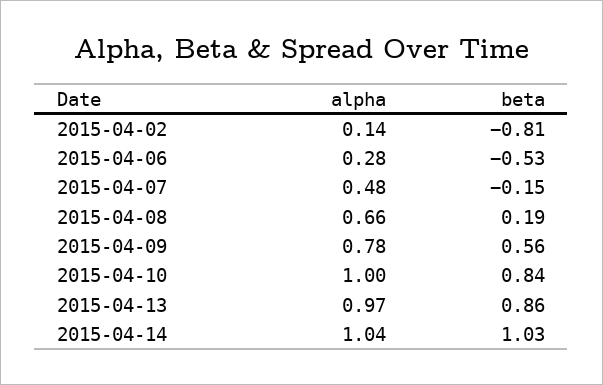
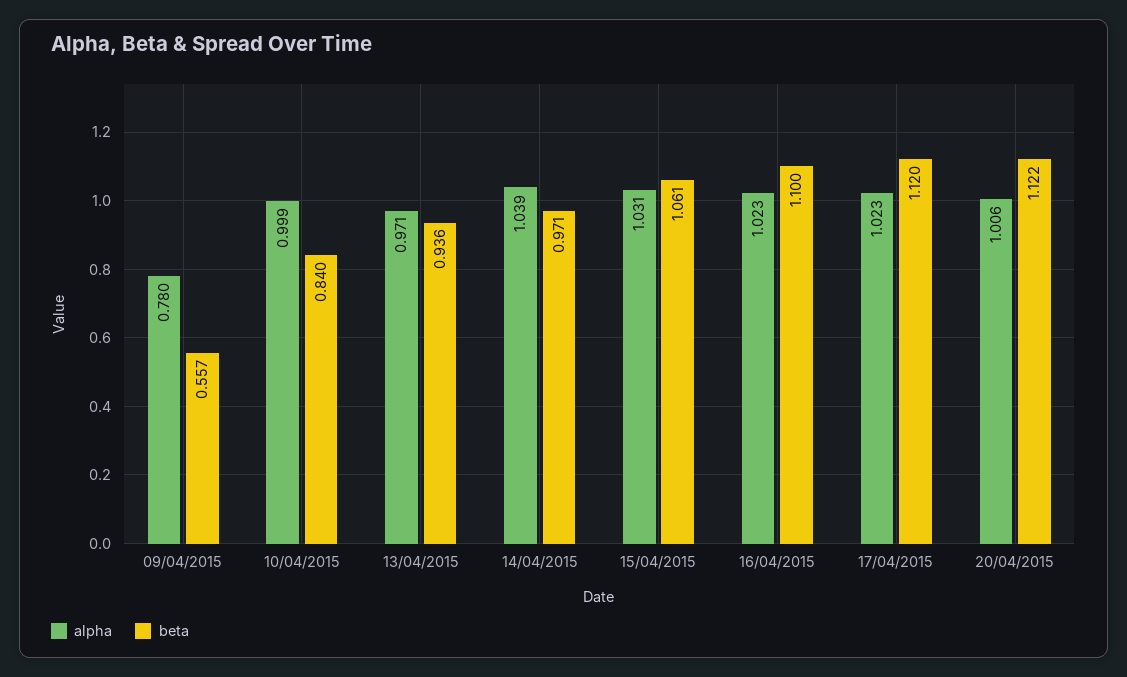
alpha, 2015-04-02: 0.14 -> none
beta, 2015-04-02: -0.81 -> none
alpha, 2015-04-06: 0.28 -> none
beta, 2015-04-06: -0.53 -> none
alpha, 2015-04-07: 0.48 -> none
beta, 2015-04-07: -0.15 -> none
alpha, 2015-04-08: 0.66 -> none
beta, 2015-04-08: 0.19 -> none
beta, 2015-04-13: 0.86 -> 0.936
beta, 2015-04-14: 1.03 -> 0.971
alpha, 15/04/2015: none -> 1.031
beta, 15/04/2015: none -> 1.061
alpha, 16/04/2015: none -> 1.023
beta, 16/04/2015: none -> 1.1
alpha, 17/04/2015: none -> 1.023
beta, 17/04/2015: none -> 1.12
alpha, 20/04/2015: none -> 1.006
beta, 20/04/2015: none -> 1.122

